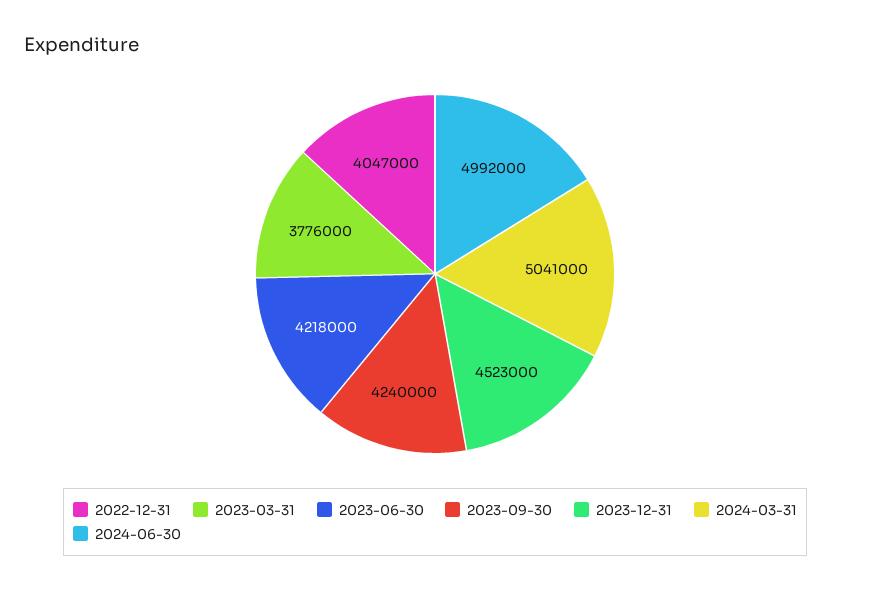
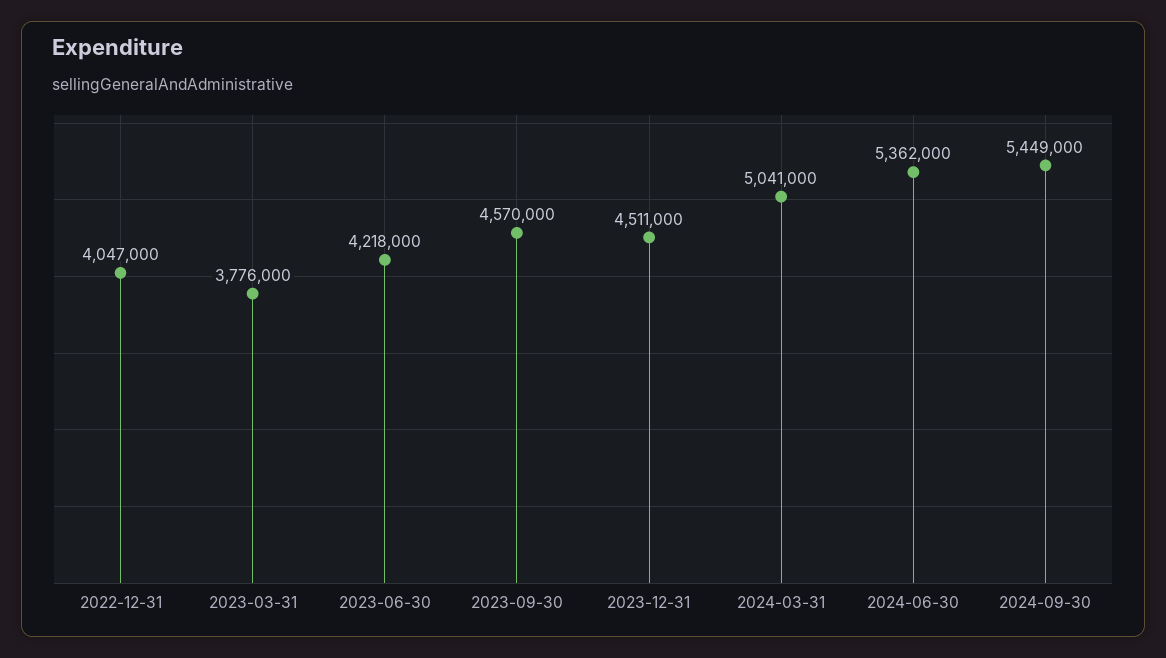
2023-09-30: 4240000 -> 4570000
2023-12-31: 4523000 -> 4511000
2024-06-30: 4992000 -> 5362000
2024-09-30: none -> 5449000

